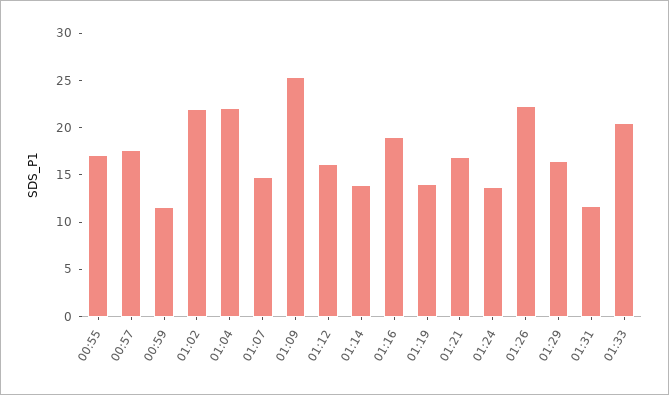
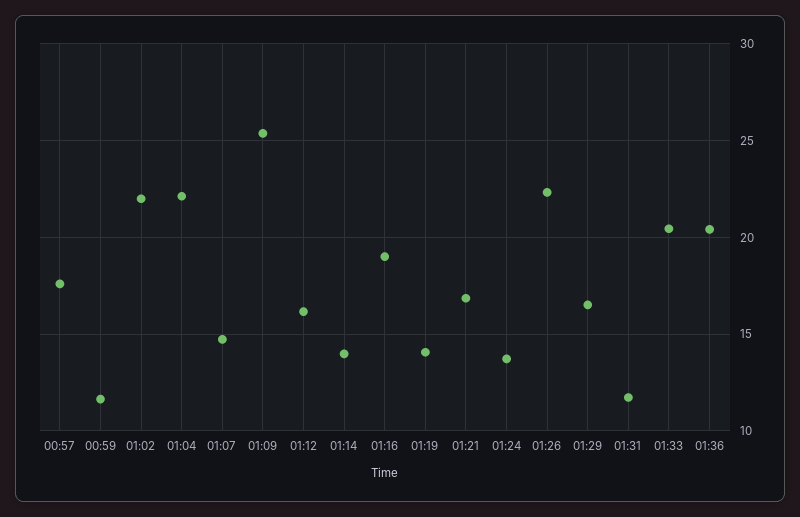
00:55: 17 -> none
01:36: none -> 20.5

